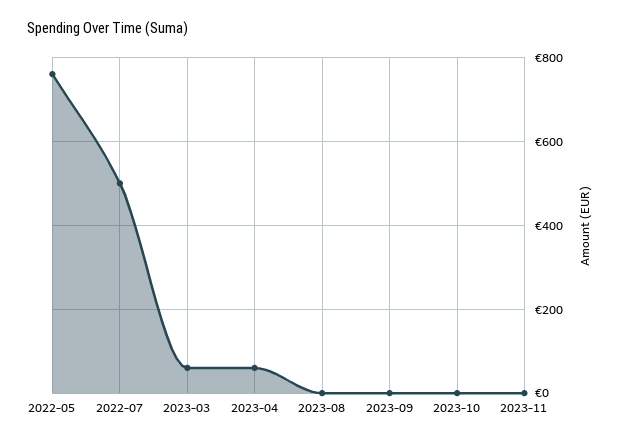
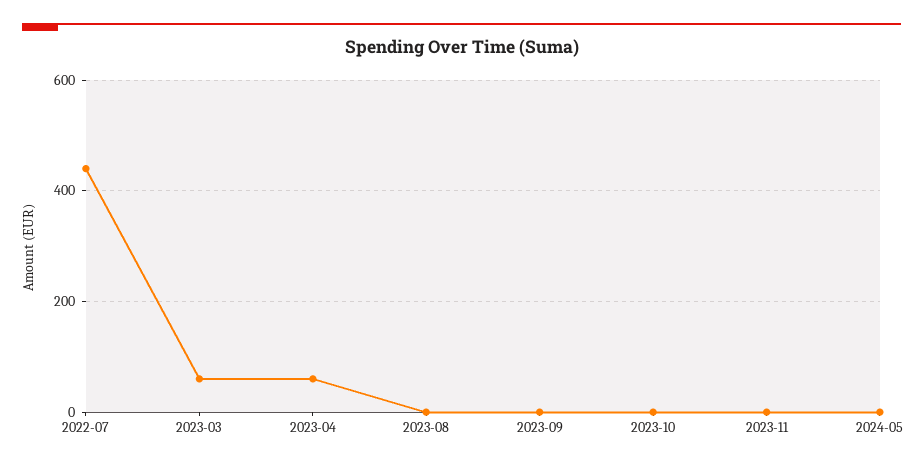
2022-05: 760 -> none
2022-07: 500 -> 440
2024-05: none -> 0

